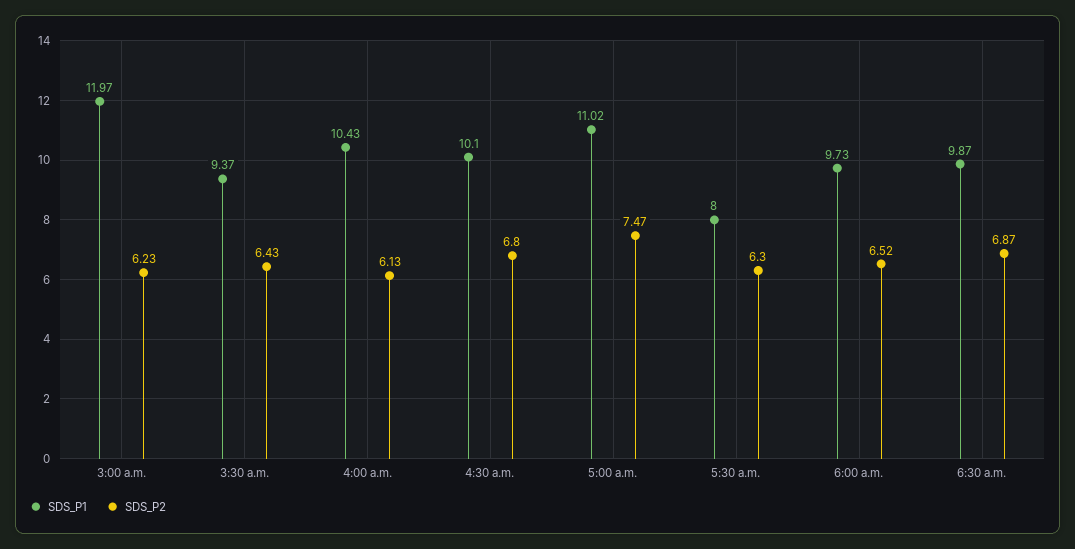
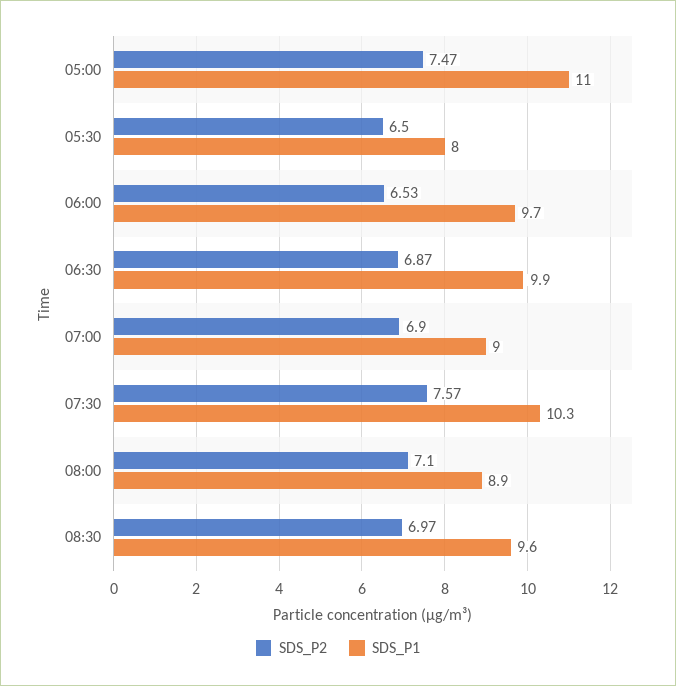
SDS_P1, 3:00 a.m.: 11.97 -> none
SDS_P2, 3:00 a.m.: 6.23 -> none
SDS_P1, 3:30 a.m.: 9.37 -> none
SDS_P2, 3:30 a.m.: 6.43 -> none
SDS_P1, 4:00 a.m.: 10.43 -> none
SDS_P2, 4:00 a.m.: 6.13 -> none
SDS_P1, 4:30 a.m.: 10.1 -> none
SDS_P2, 4:30 a.m.: 6.8 -> none
SDS_P2, 5:30 a.m.: 6.3 -> 6.5
SDS_P2, 6:00 a.m.: 6.52 -> 6.53
SDS_P2, 07:00: none -> 6.9
SDS_P1, 07:00: none -> 9
SDS_P2, 07:30: none -> 7.57
SDS_P1, 07:30: none -> 10.3
SDS_P2, 08:00: none -> 7.1
SDS_P1, 08:00: none -> 8.9
SDS_P2, 08:30: none -> 6.97
SDS_P1, 08:30: none -> 9.6

